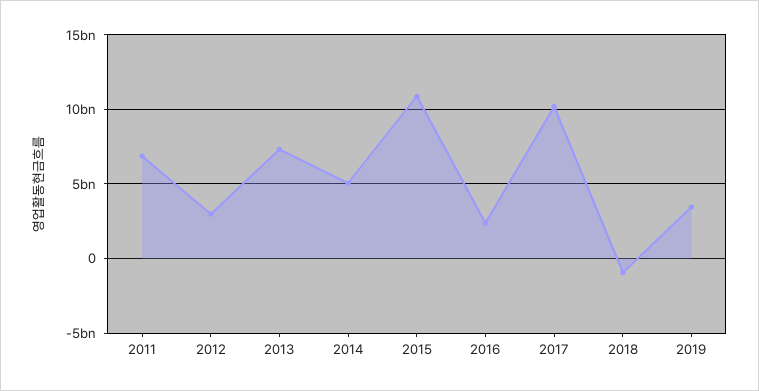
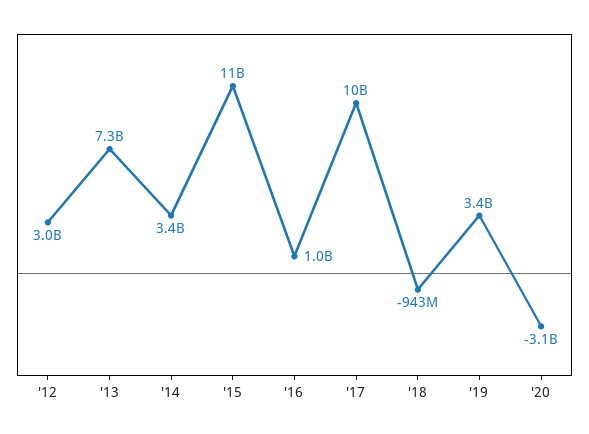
2011: 7000000000 -> none
2014: 5000000000 -> 3400000000
2016: 2500000000 -> 1000000000
'20: none -> -3100000000

